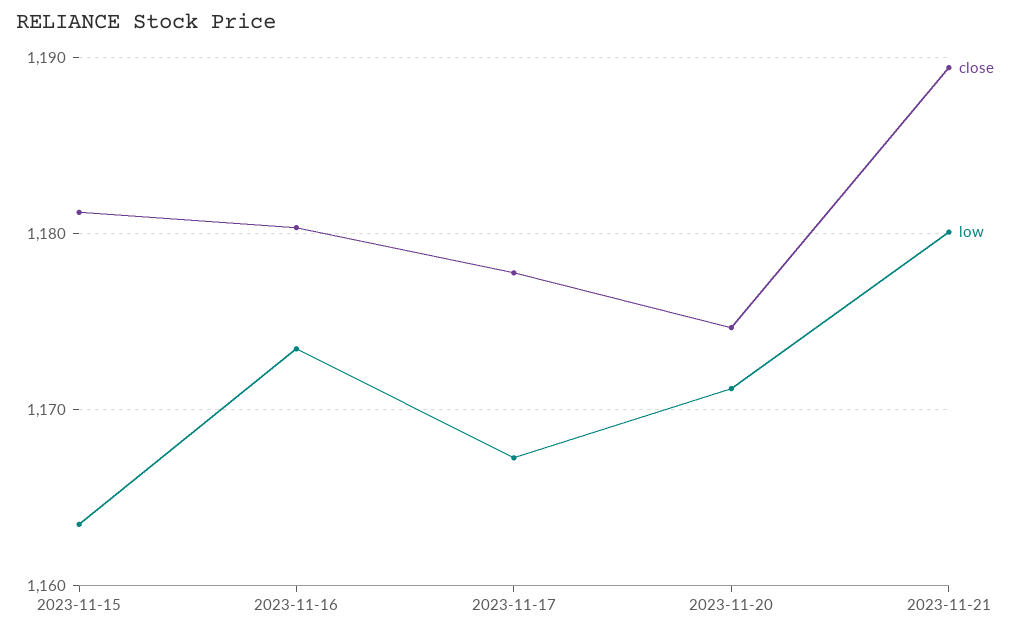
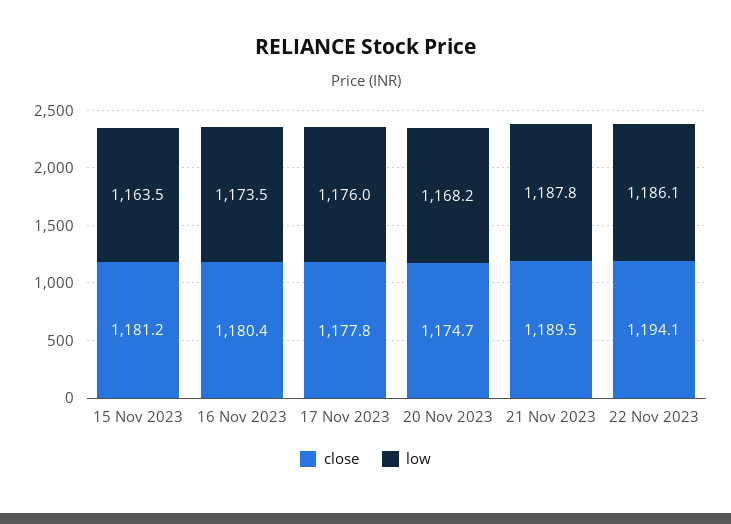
low, 2023-11-17: 1167 -> 1176
low, 2023-11-20: 1171 -> 1168.2
low, 2023-11-21: 1180 -> 1187.8
close, 22 Nov 2023: none -> 1194.1
low, 22 Nov 2023: none -> 1186.1

